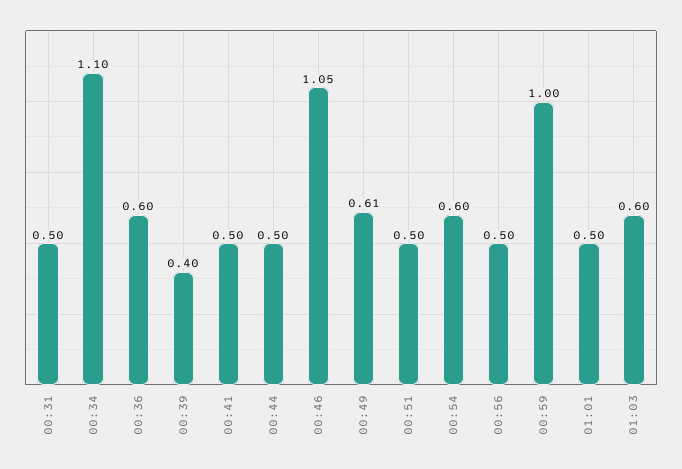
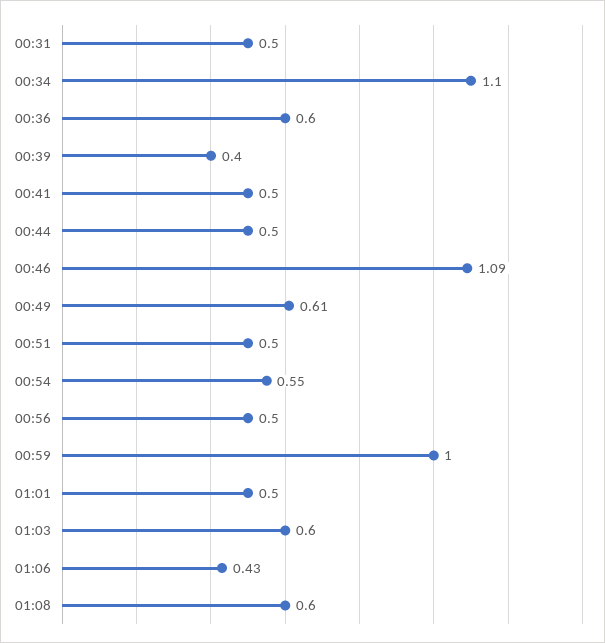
00:46: 1.05 -> 1.09
00:54: 0.6 -> 0.55
01:06: none -> 0.43
01:08: none -> 0.6

